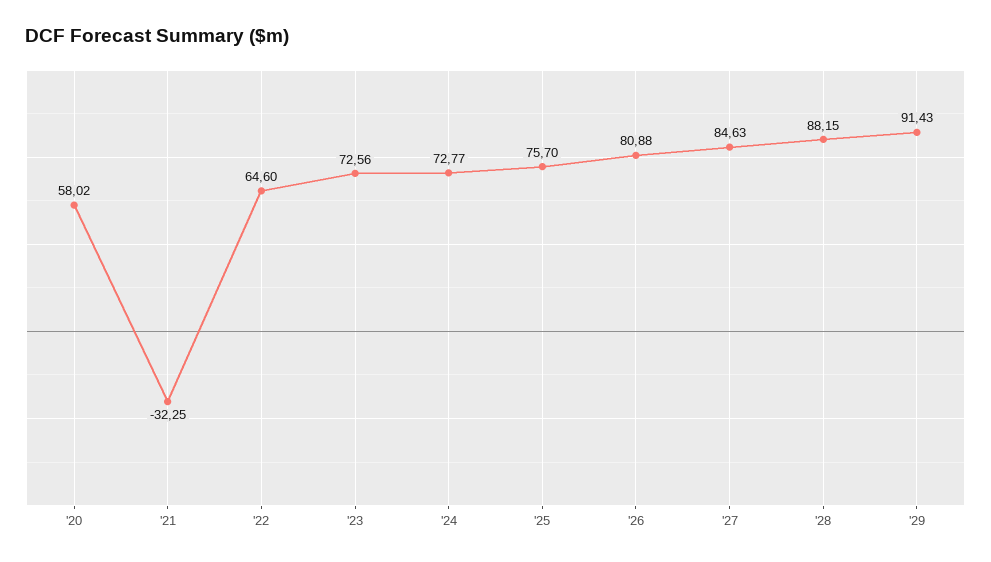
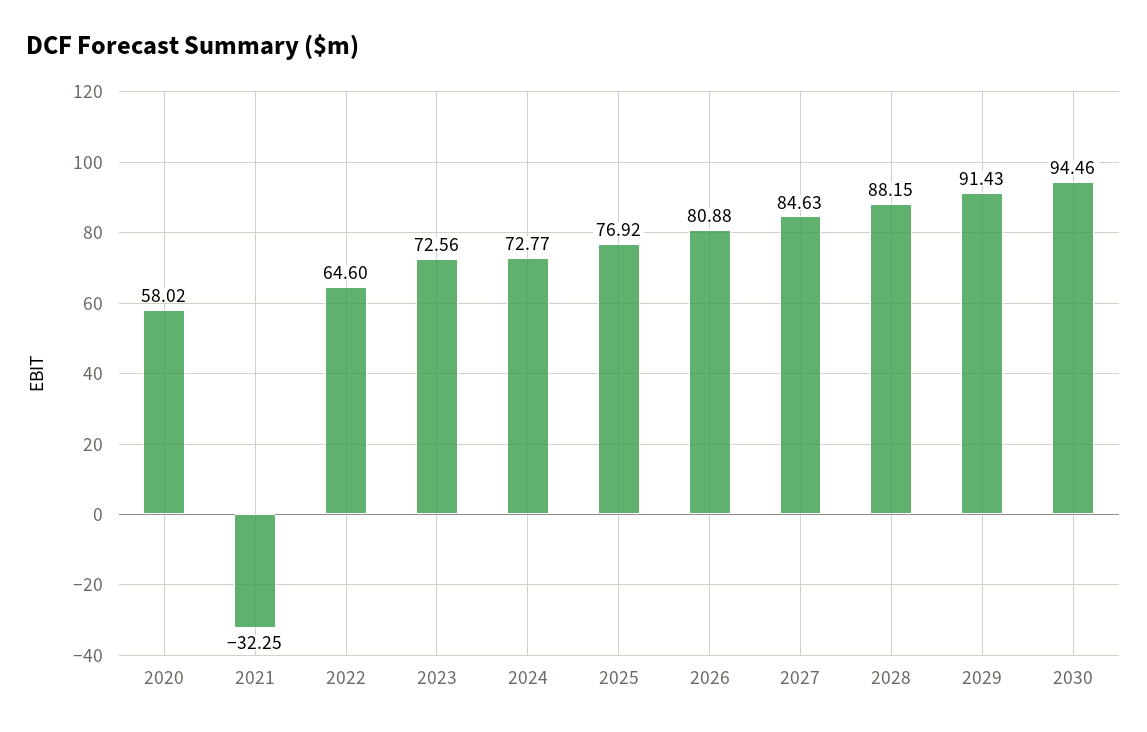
'25: 75.7 -> 76.92
2030: none -> 94.46

